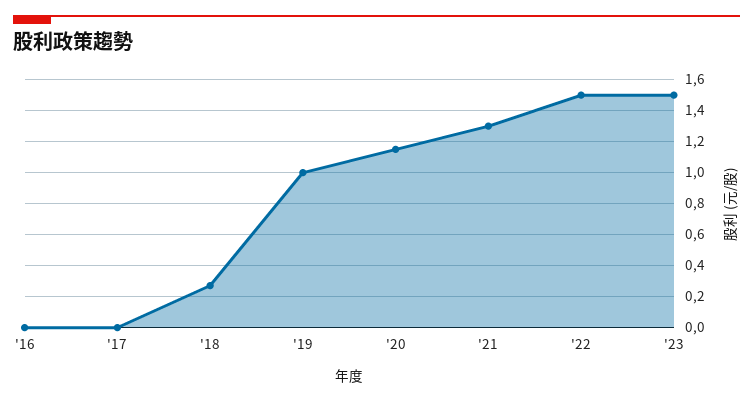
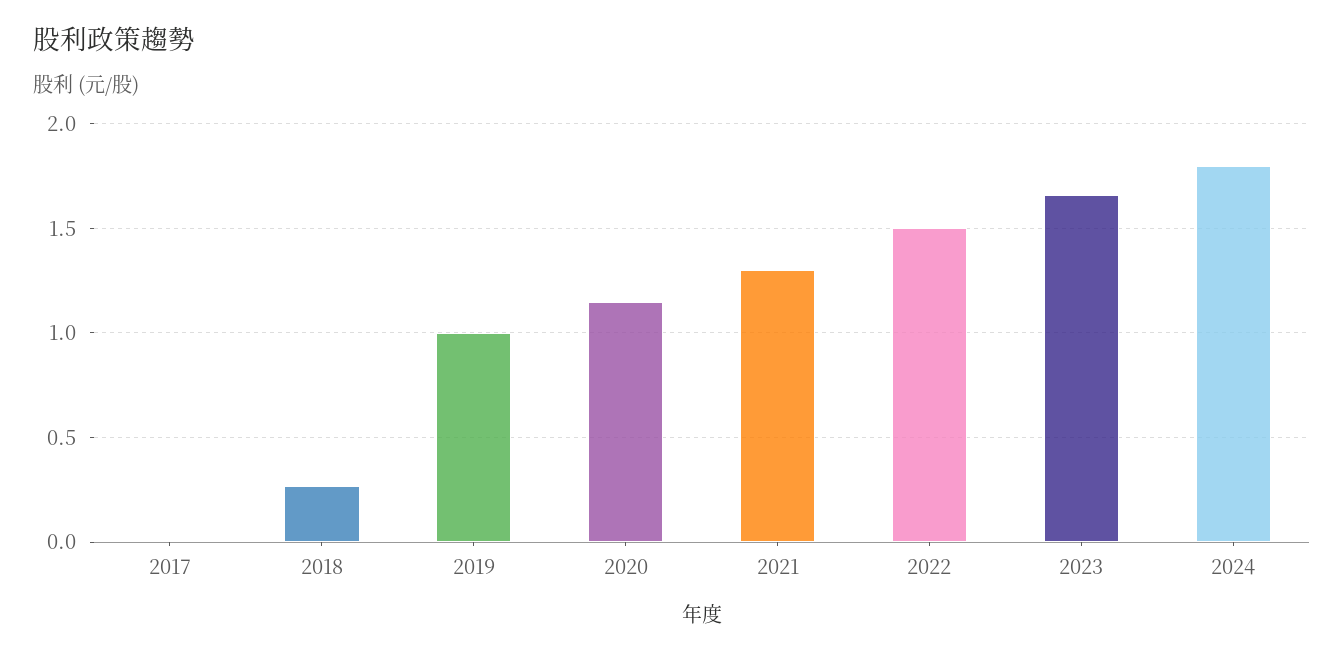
'16: 0 -> none
'23: 1.5 -> 1.65
2024: none -> 1.8

